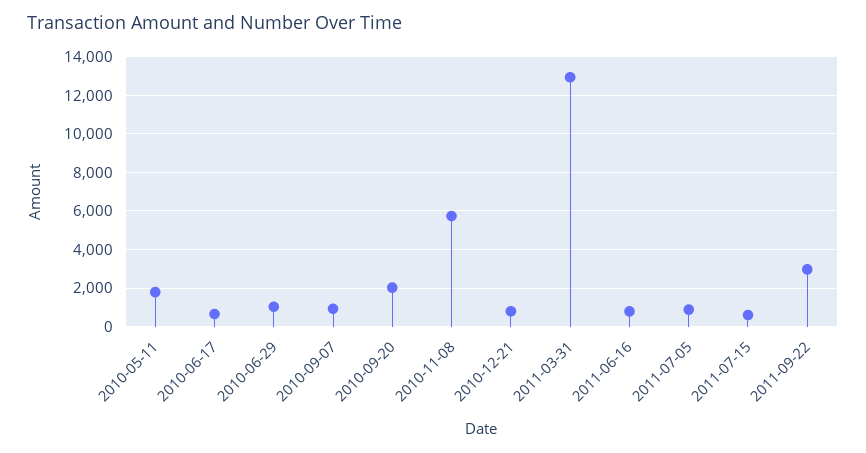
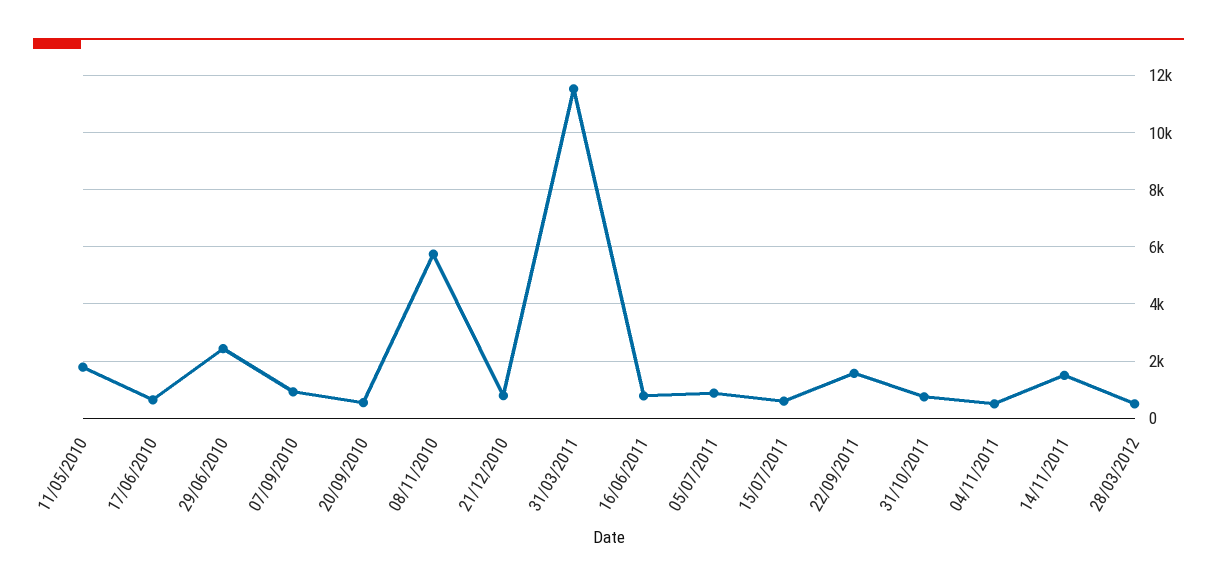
2010-06-29: 1000 -> 2500
2010-09-20: 2000 -> 500
2011-03-31: 13000 -> 11500
2011-09-22: 3000 -> 1500
31/10/2011: none -> 750
04/11/2011: none -> 500
14/11/2011: none -> 1500
28/03/2012: none -> 500

